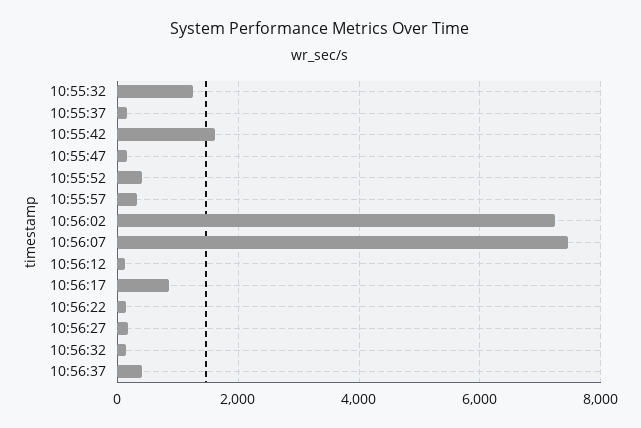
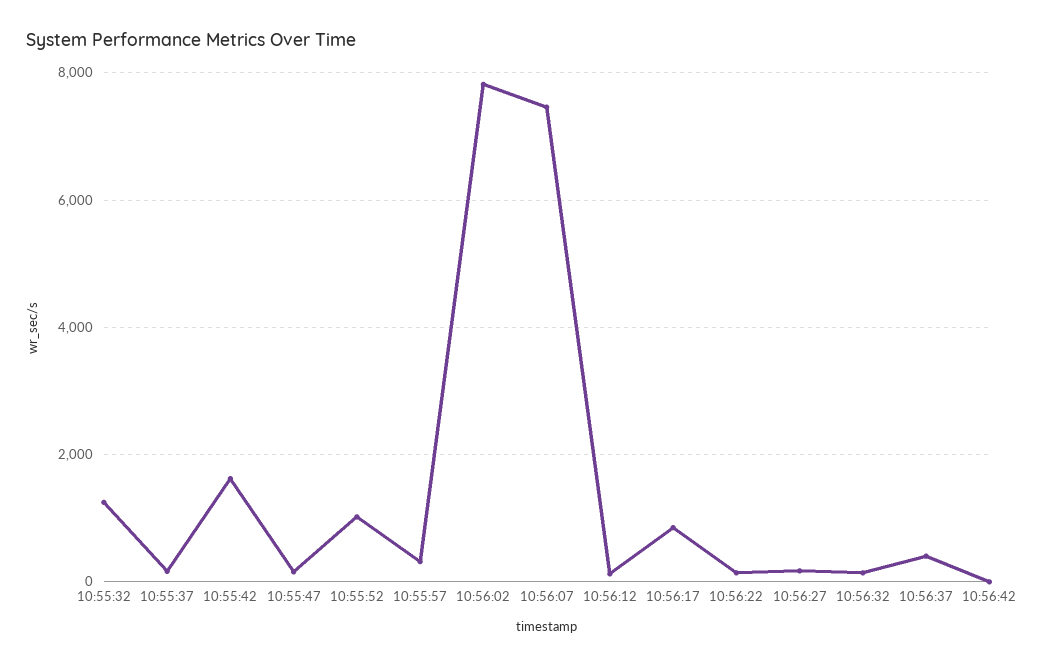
10:55:52: 400 -> 1000
10:56:02: 7200 -> 7800
10:56:42: none -> 0

